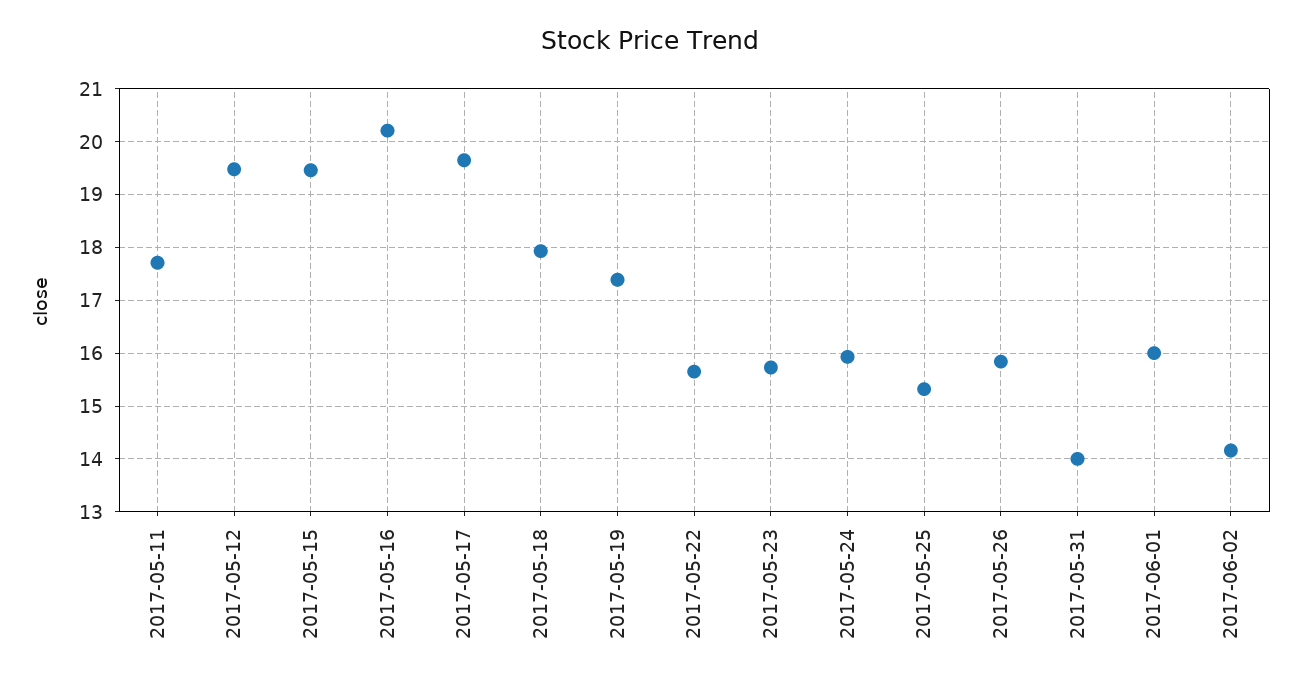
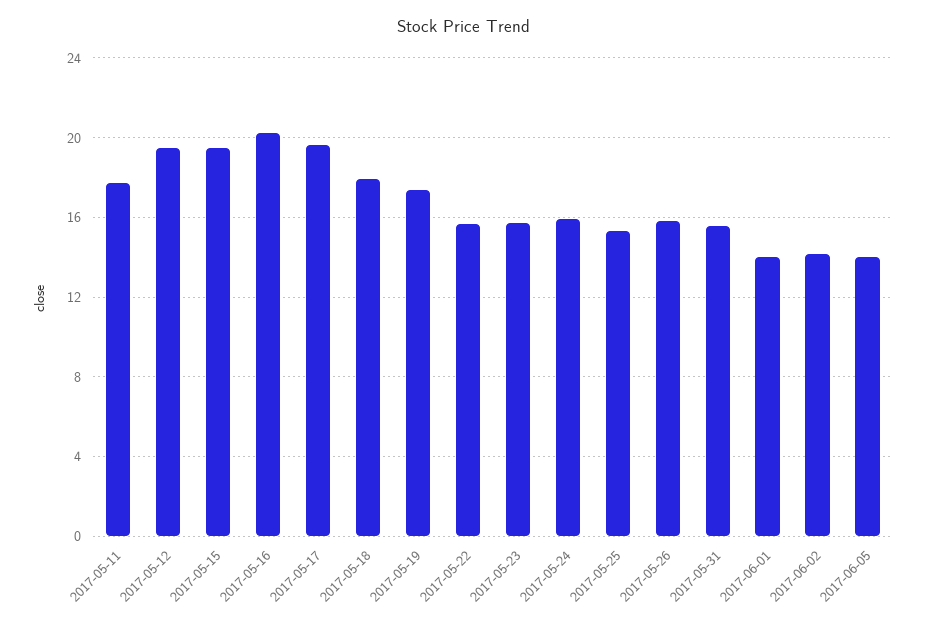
2017-05-31: 14 -> 15.5
2017-06-01: 16 -> 14
2017-06-05: none -> 14

